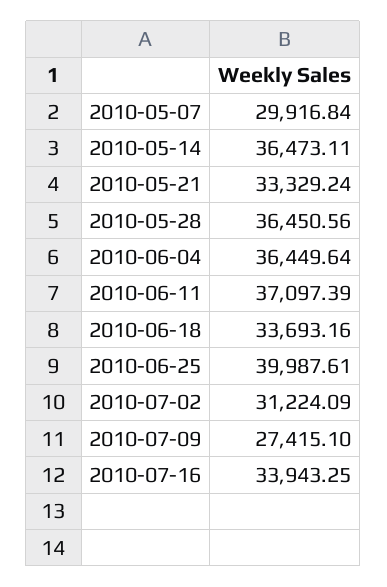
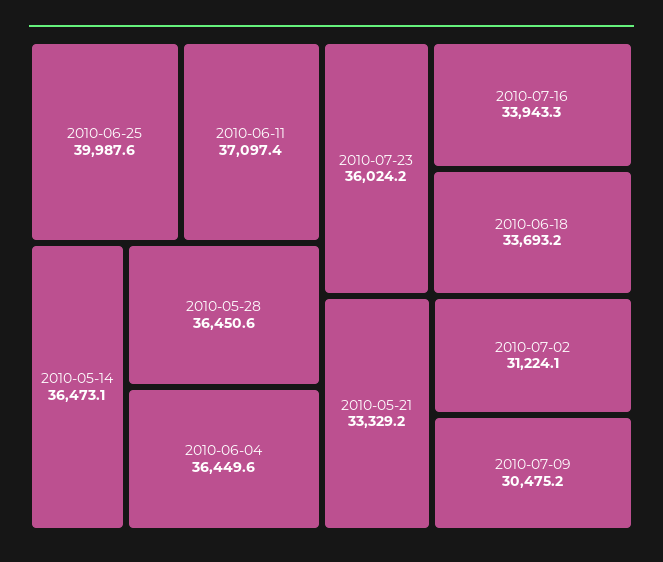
2010-05-07: 29916.84 -> none
2010-07-09: 27415.1 -> 30475.2
2010-07-23: none -> 36024.2

